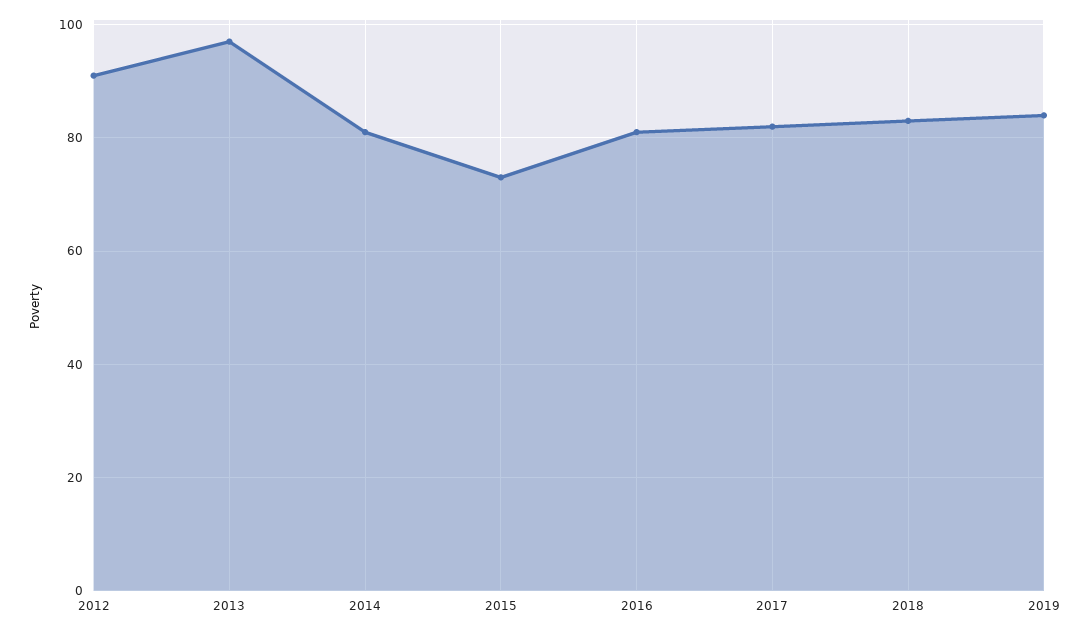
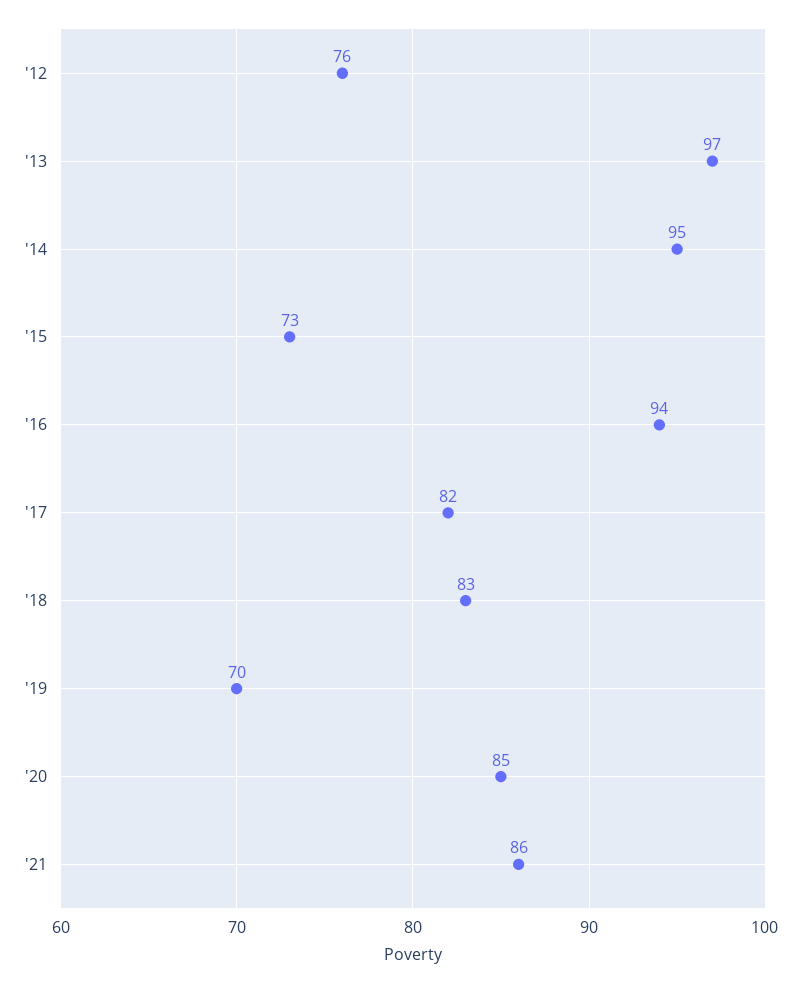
2012: 90 -> 76
2014: 80 -> 95
2016: 80 -> 94
2019: 85 -> 70
'20: none -> 85
'21: none -> 86

